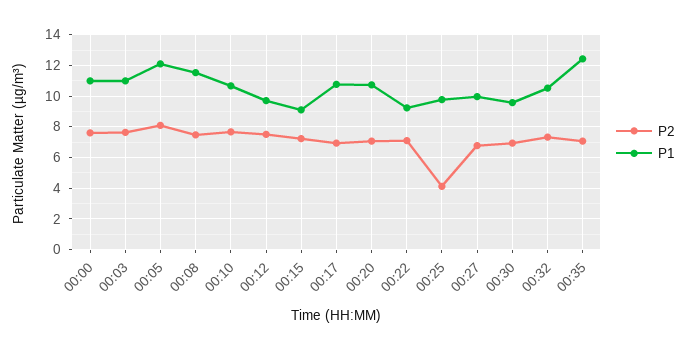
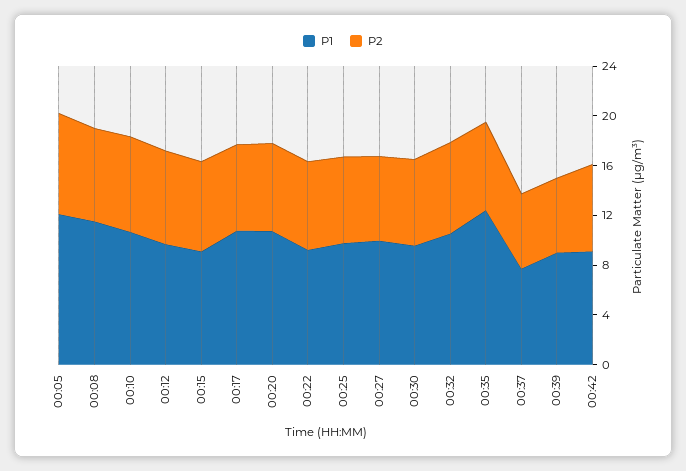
P2, 00:00: 7.5 -> none
P1, 00:00: 11 -> none
P2, 00:03: 7.5 -> none
P1, 00:03: 11 -> none
P2, 00:25: 4 -> 7
P1, 00:37: none -> 8
P2, 00:37: none -> 6
P1, 00:39: none -> 9
P2, 00:39: none -> 6
P1, 00:42: none -> 9
P2, 00:42: none -> 7

